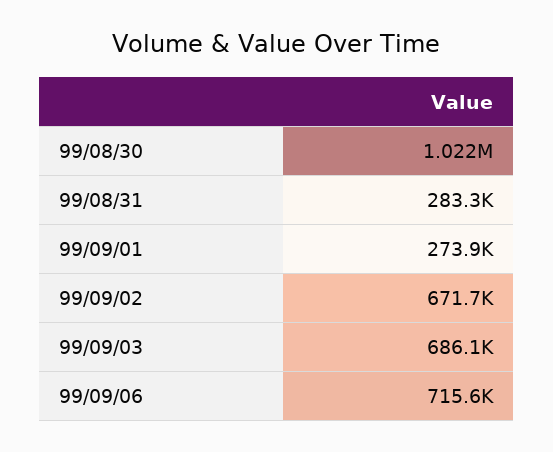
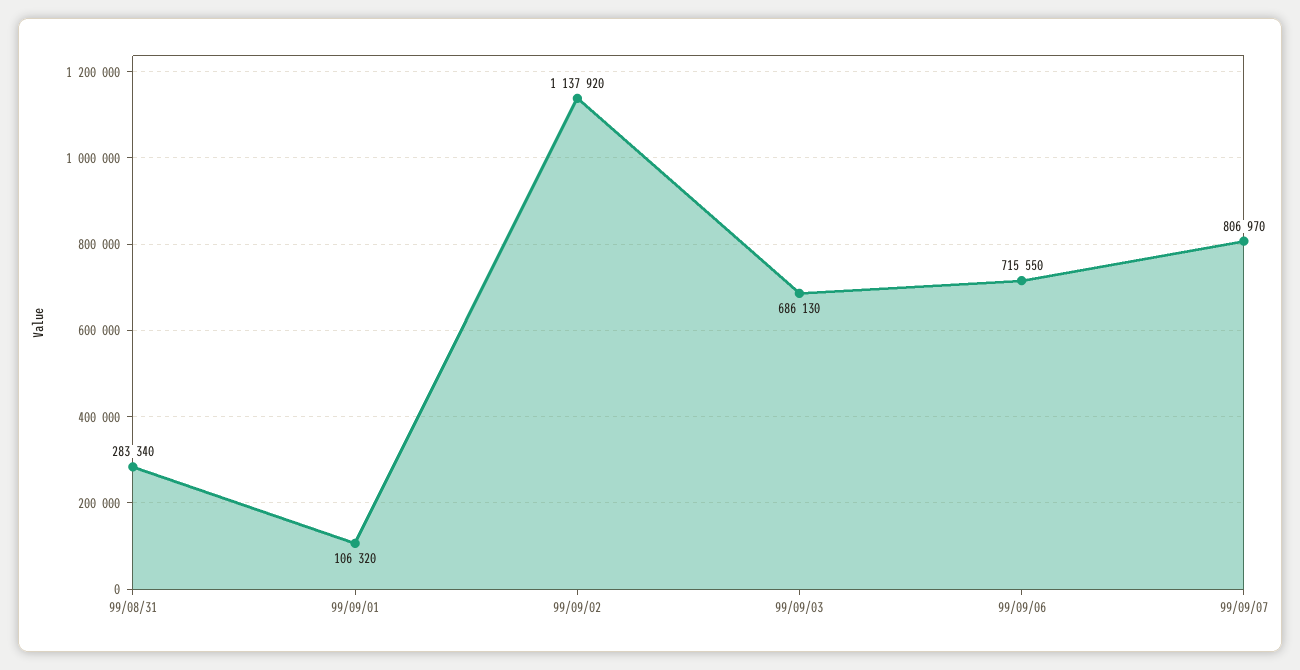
99/08/30: 1022000 -> none
99/09/01: 273900 -> 106320
99/09/02: 671700 -> 1137920
99/09/07: none -> 806970

